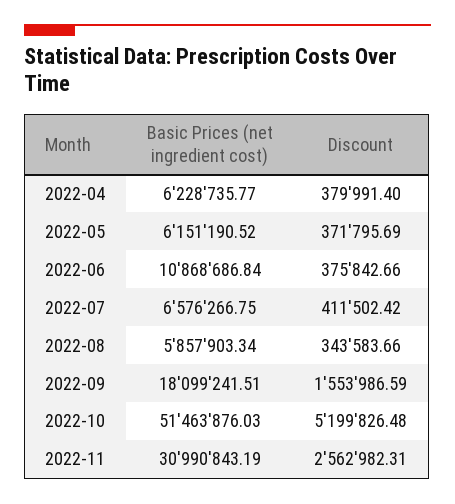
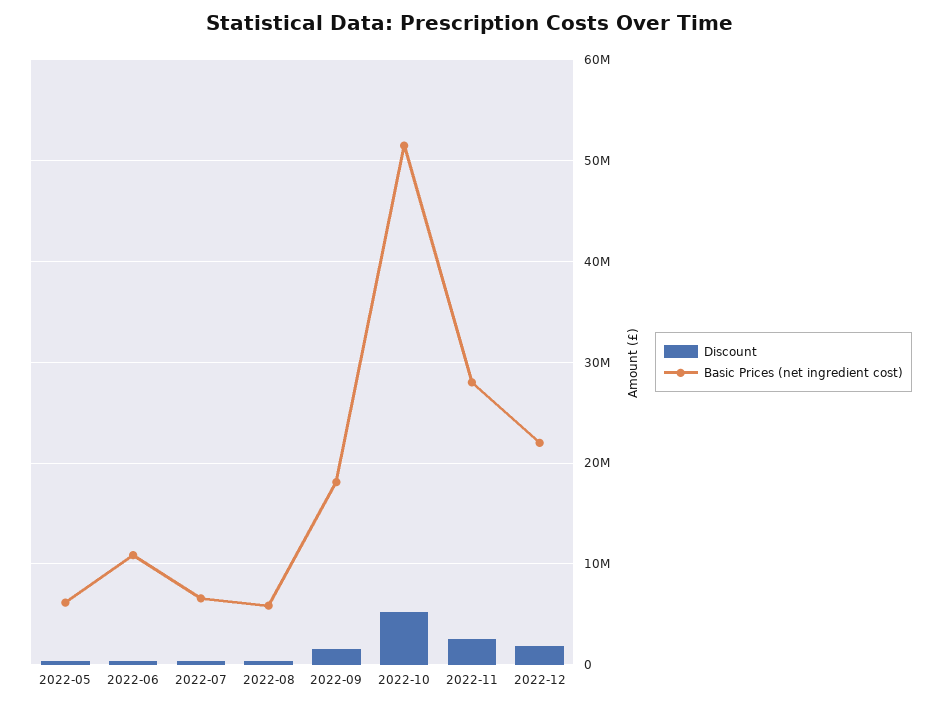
Basic Prices (net ingredient cost), 2022-04: 6228735.77 -> none
Discount, 2022-04: 379991.4 -> none
Basic Prices (net ingredient cost), 2022-11: 30990843.19 -> 28000000
Discount, 2022-12: none -> 2000000
Basic Prices (net ingredient cost), 2022-12: none -> 22000000

